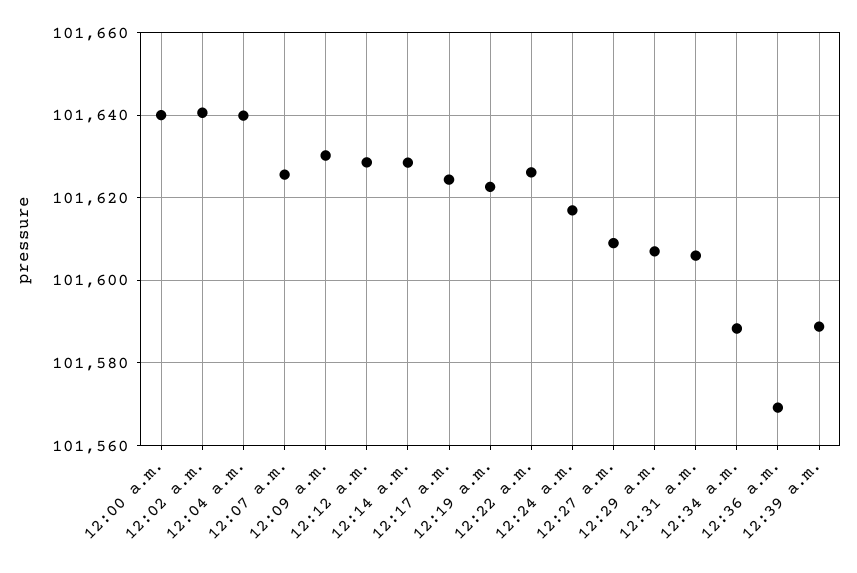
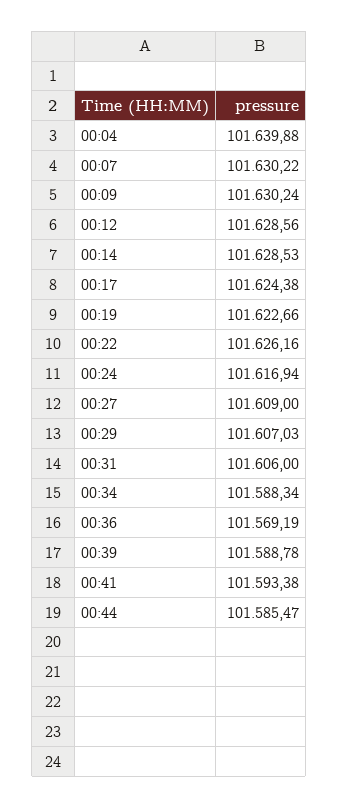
12:00 a.m.: 101640 -> none
12:02 a.m.: 101640 -> none
12:07 a.m.: 101626 -> 101630.22
00:41: none -> 101593.38
00:44: none -> 101585.47

